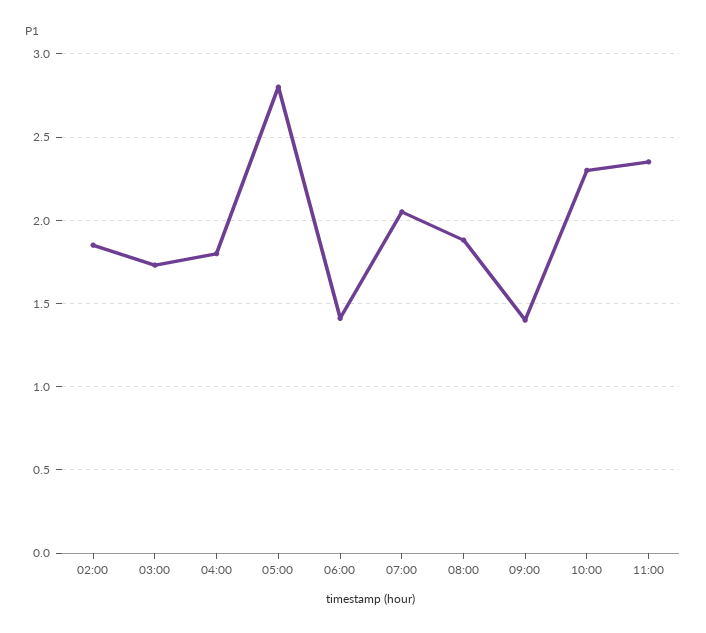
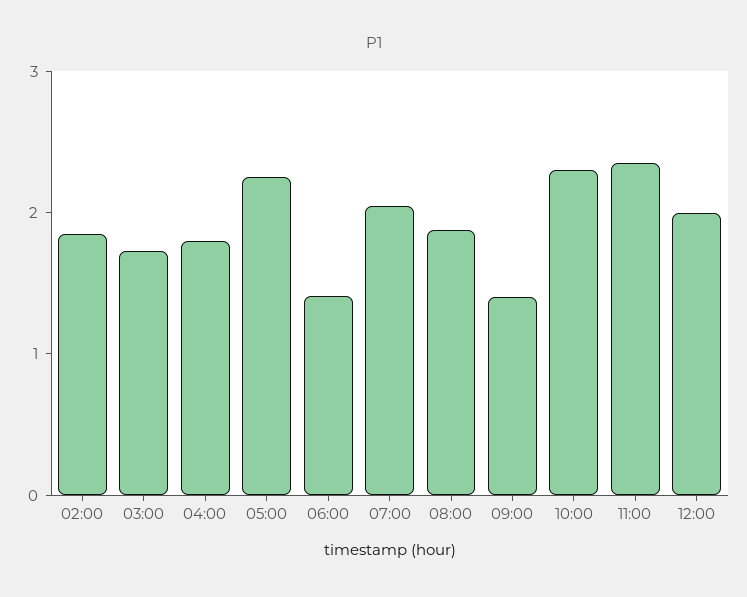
05:00: 2.8 -> 2.2
12:00: none -> 2

